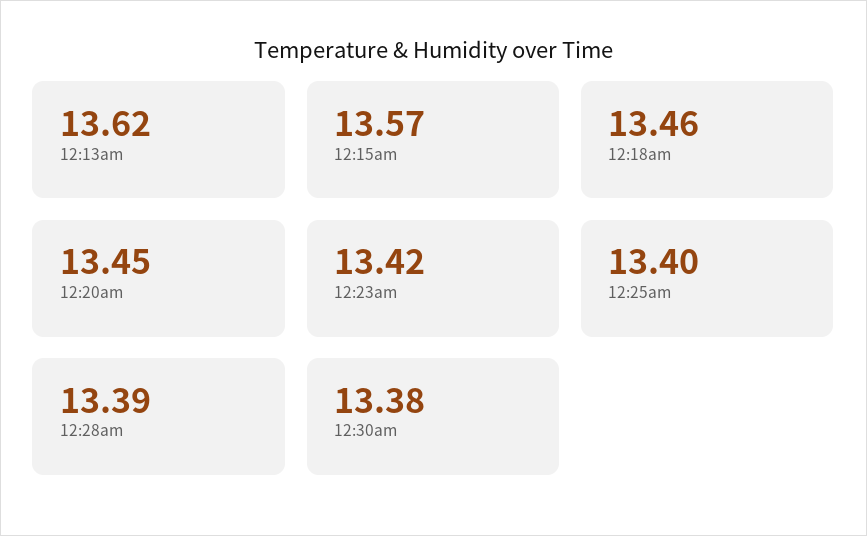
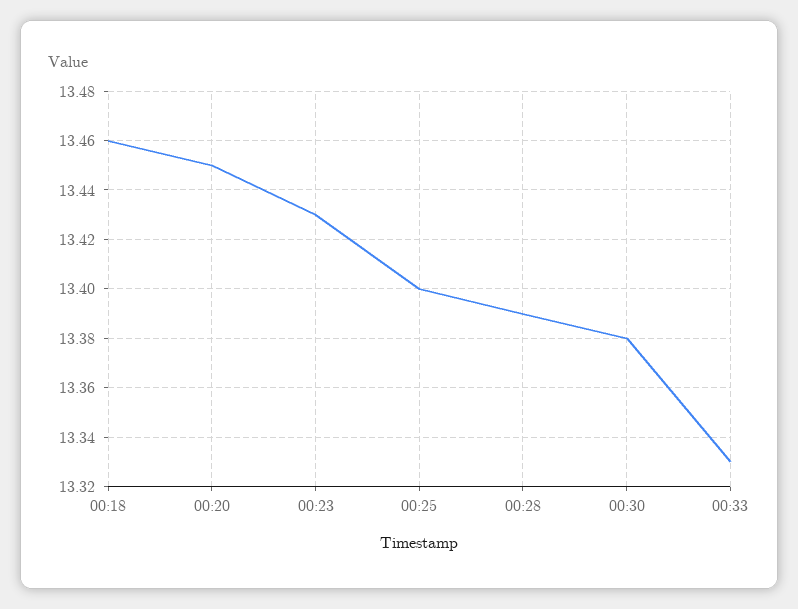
12:13am: 13.62 -> none
12:15am: 13.57 -> none
12:23am: 13.42 -> 13.43
00:33: none -> 13.33

